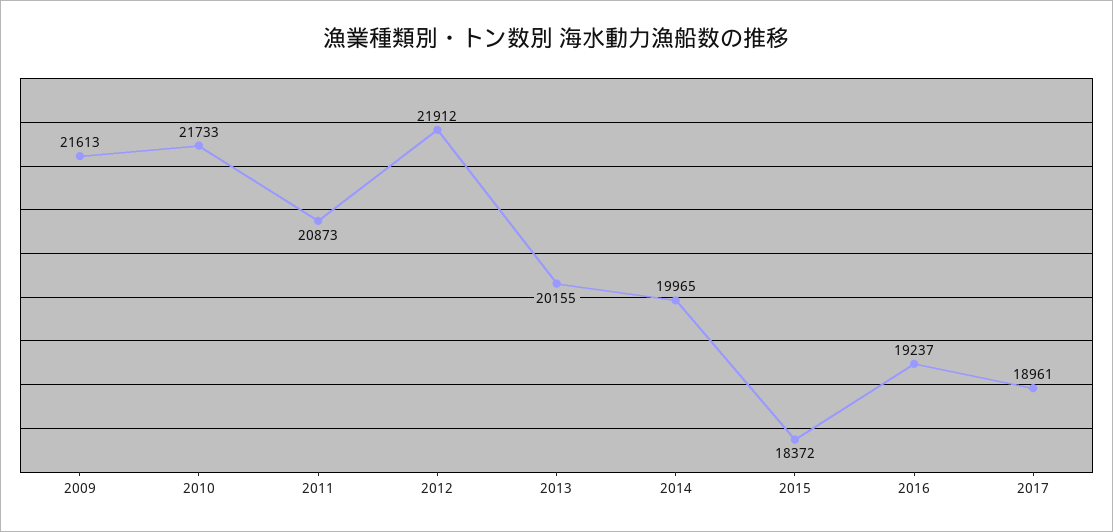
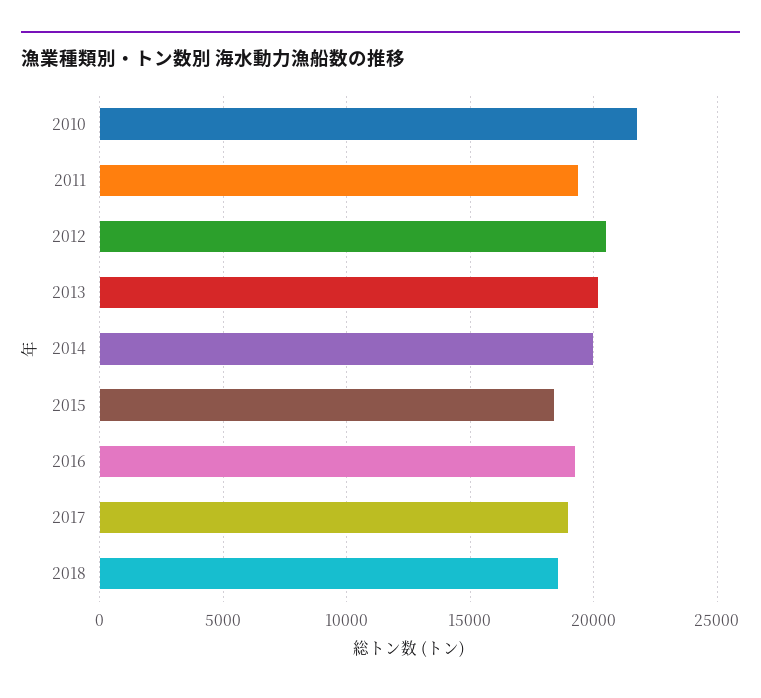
2009: 21613 -> none
2011: 20873 -> 19500
2012: 21912 -> 20500
2018: none -> 18500

